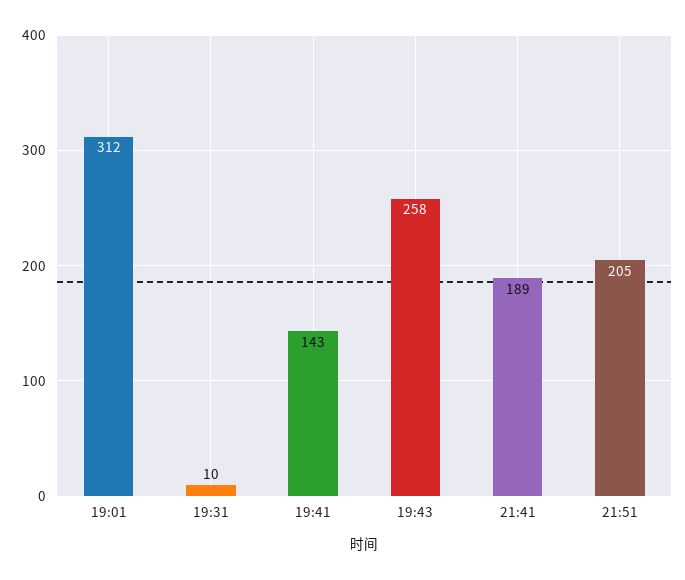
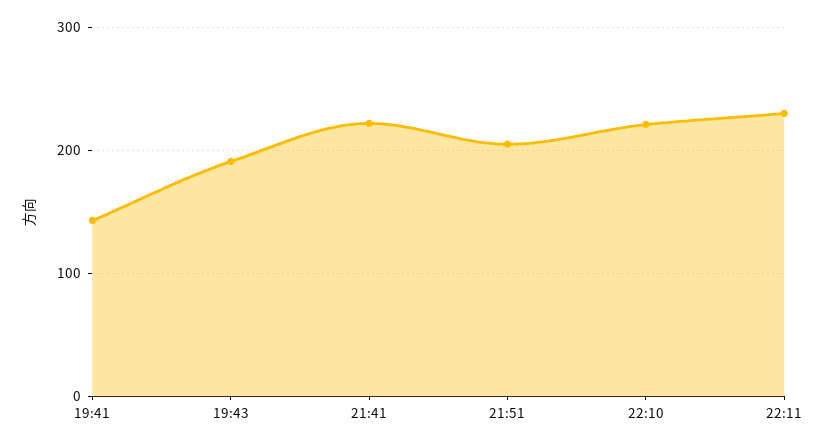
19:01: 312 -> none
19:31: 10 -> none
19:43: 258 -> 190
21:41: 189 -> 220
22:10: none -> 220
22:11: none -> 230

